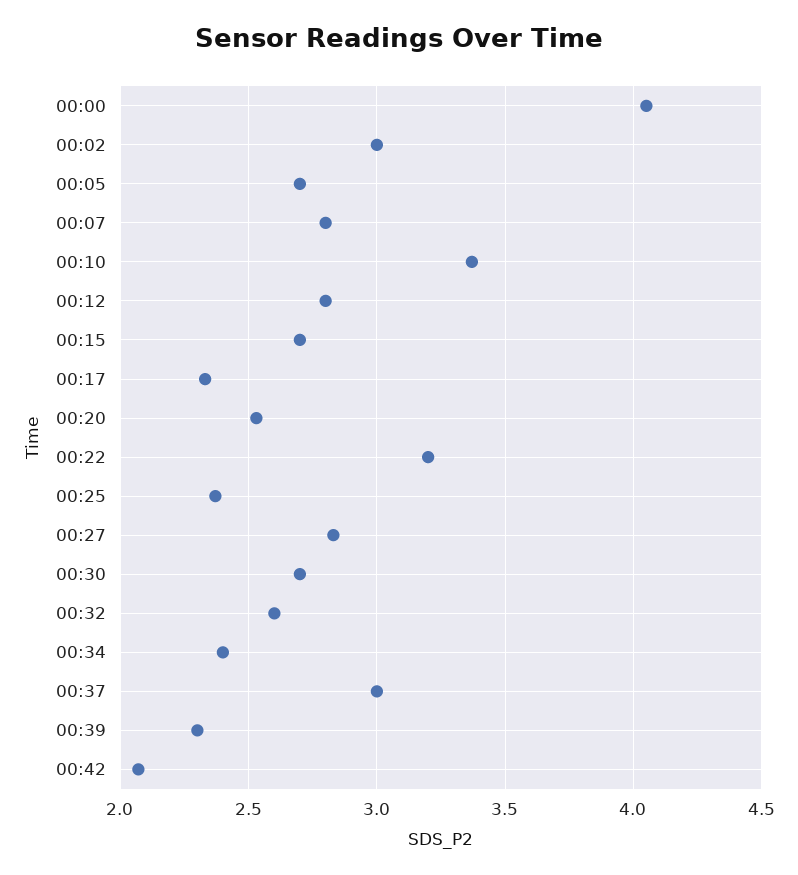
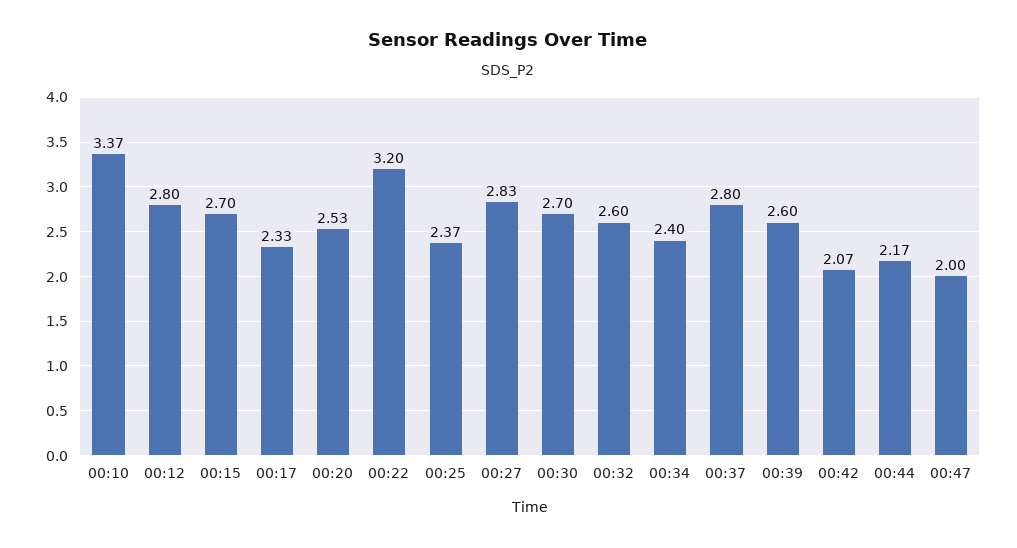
00:00: 4.05 -> none
00:02: 3 -> none
00:05: 2.7 -> none
00:07: 2.8 -> none
00:37: 3 -> 2.8
00:39: 2.3 -> 2.6
00:44: none -> 2.17
00:47: none -> 2

